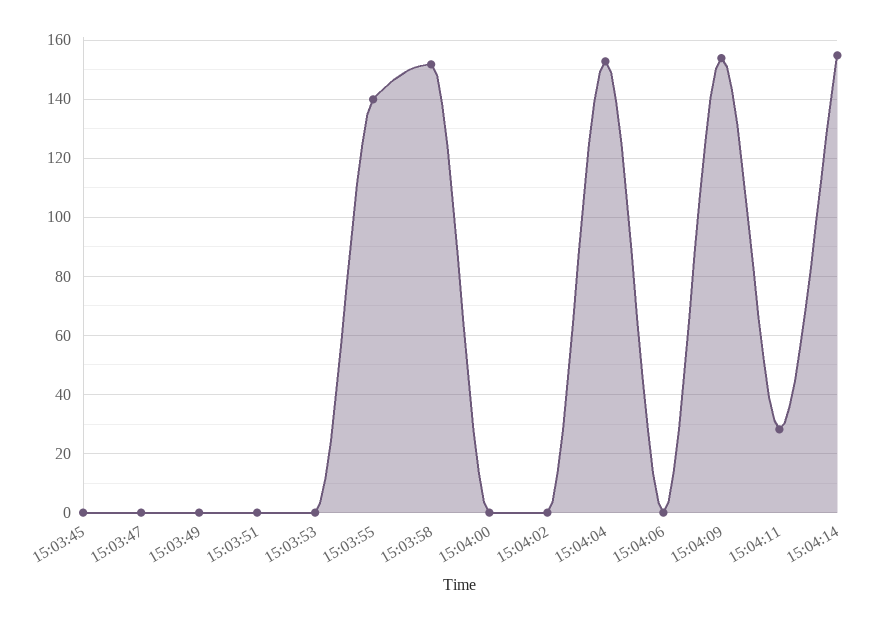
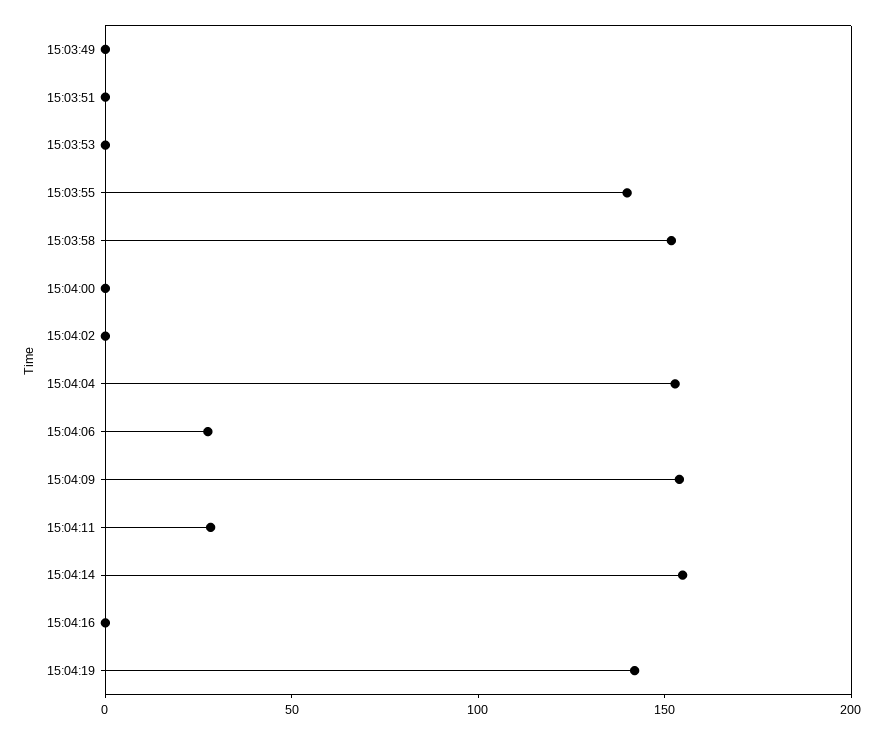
15:03:45: 0 -> none
15:03:47: 0 -> none
15:04:06: 0 -> 30
15:04:16: none -> 0
15:04:19: none -> 140

